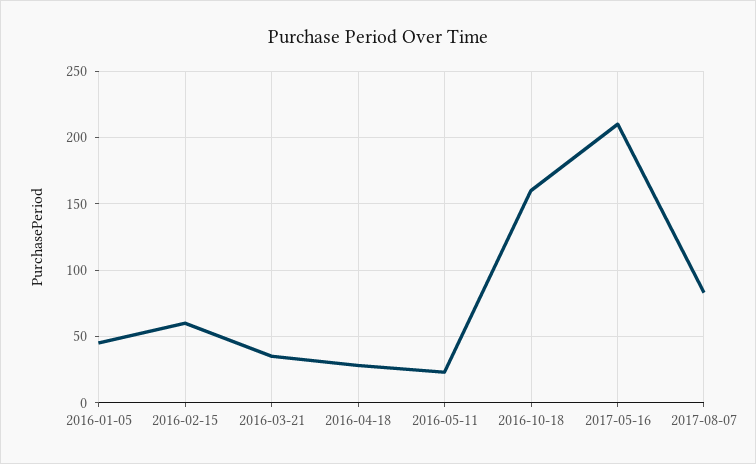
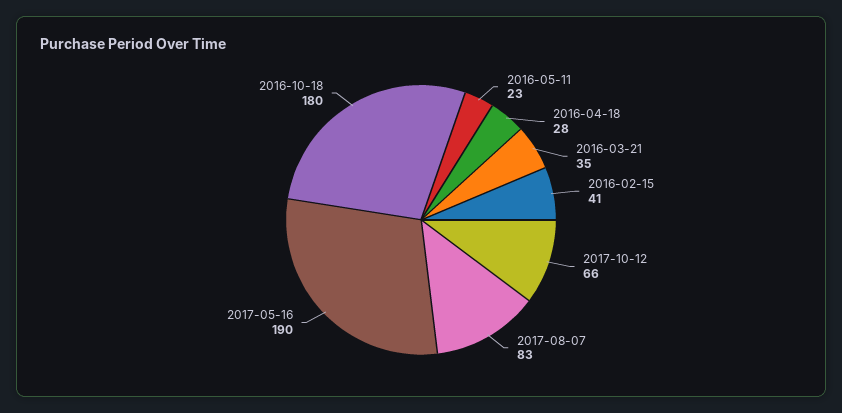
2016-01-05: 45 -> none
2016-02-15: 60 -> 41
2016-10-18: 160 -> 180
2017-05-16: 210 -> 190
2017-10-12: none -> 66

